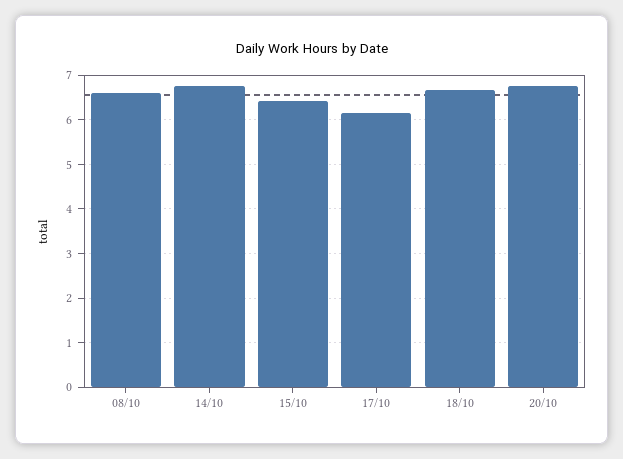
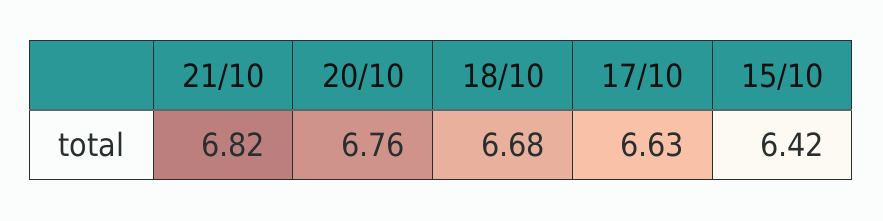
08/10: 6.6 -> none
14/10: 6.8 -> none
17/10: 6.2 -> 6.63
21/10: none -> 6.82

